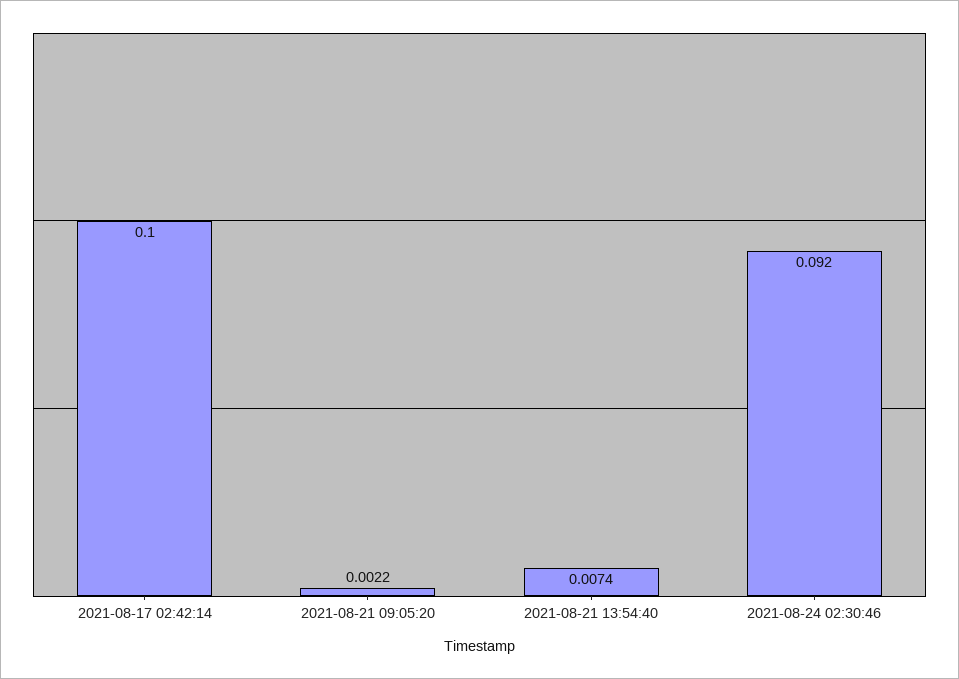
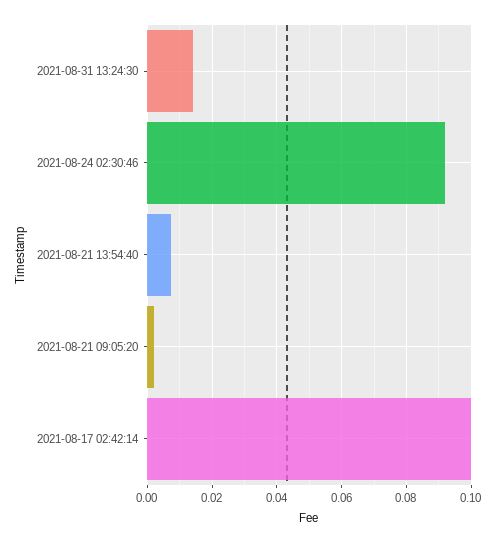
2021-08-31 13:24:30: none -> 0.014

